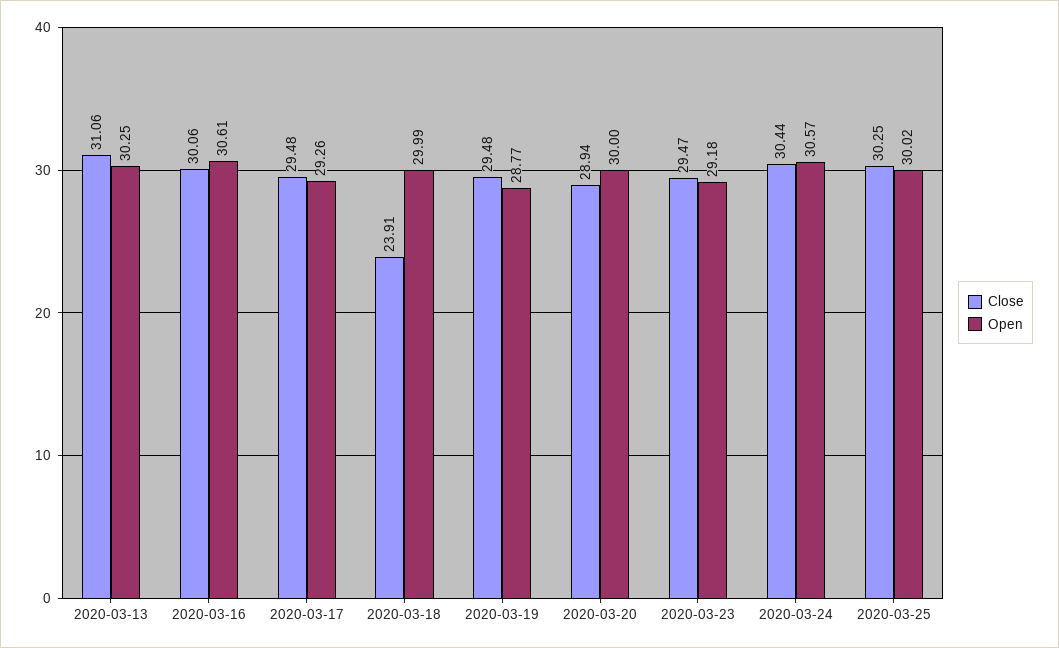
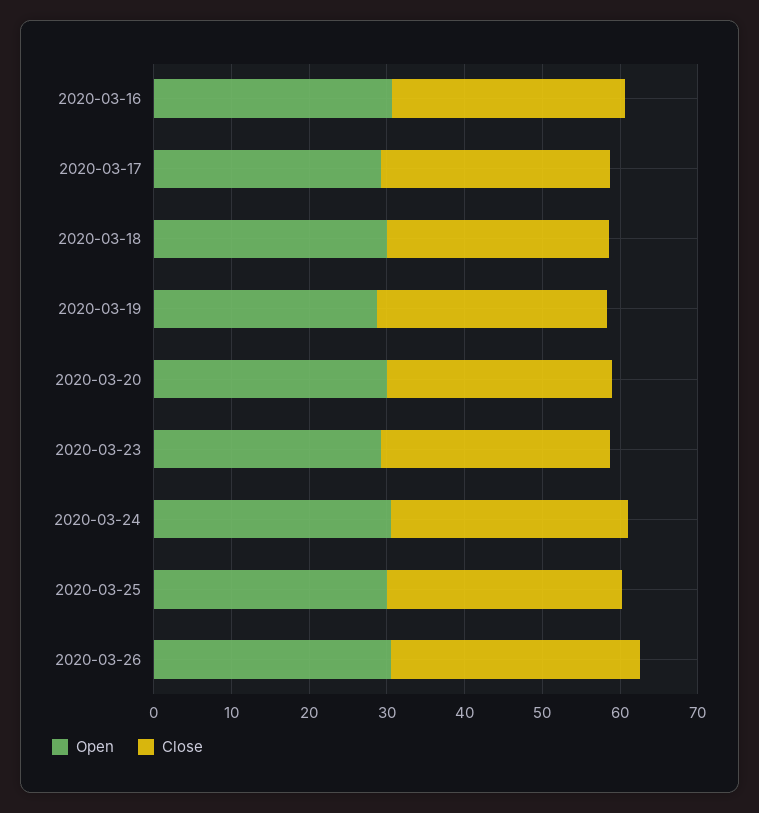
Close, 2020-03-13: 31.06 -> none
Open, 2020-03-13: 30.25 -> none
Close, 2020-03-18: 23.91 -> 28
Open, 2020-03-26: none -> 30
Close, 2020-03-26: none -> 32

